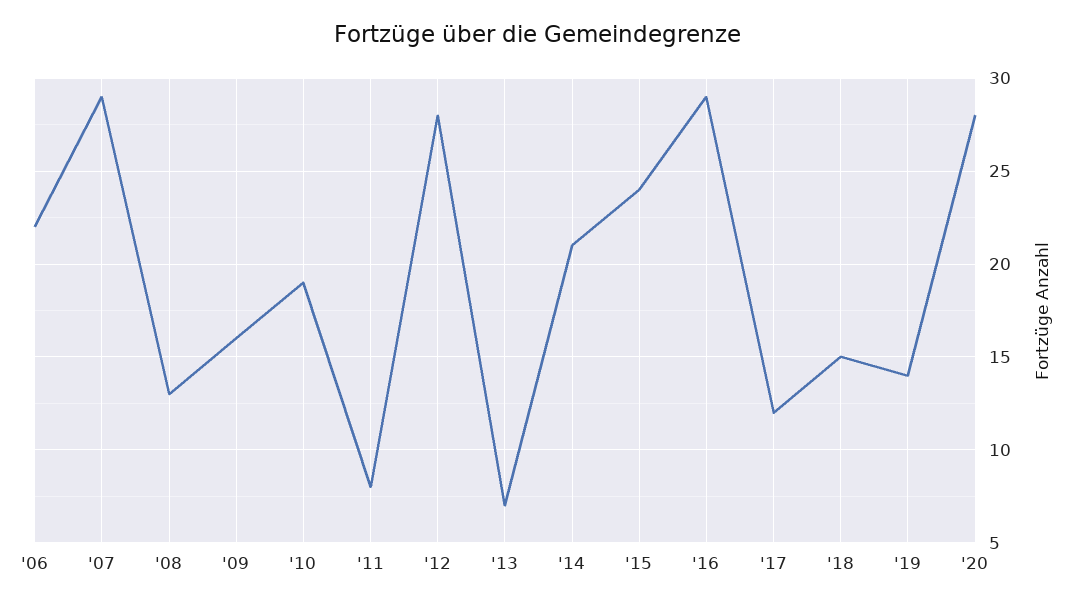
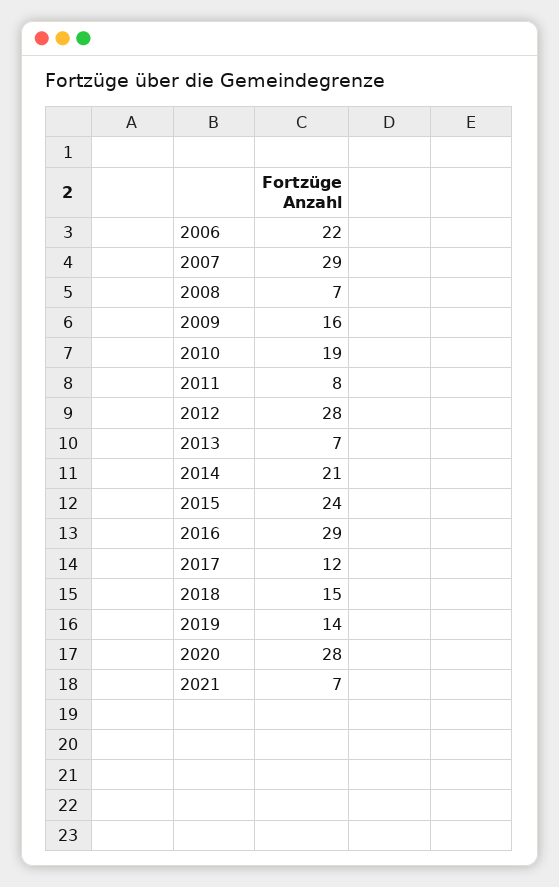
'08: 13 -> 7
2021: none -> 7

